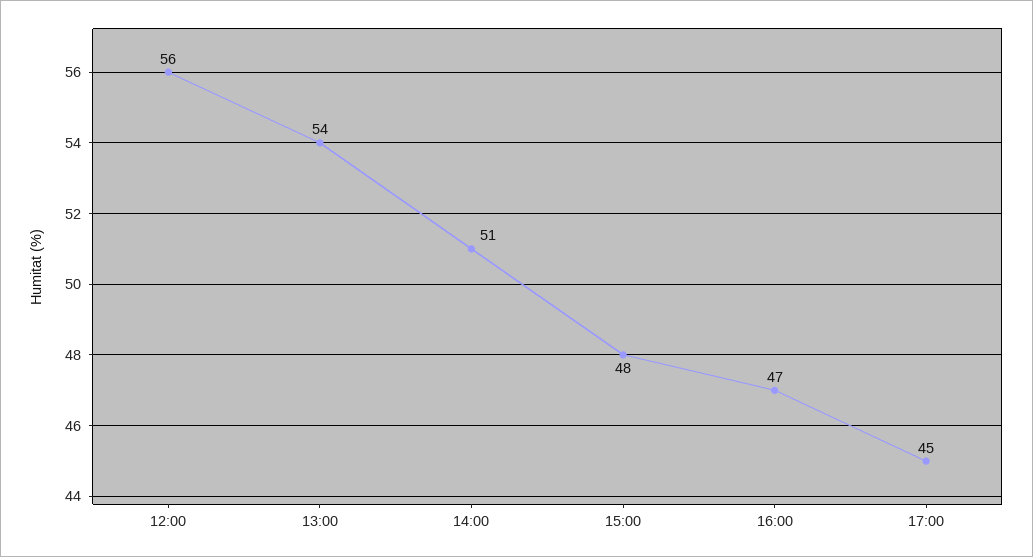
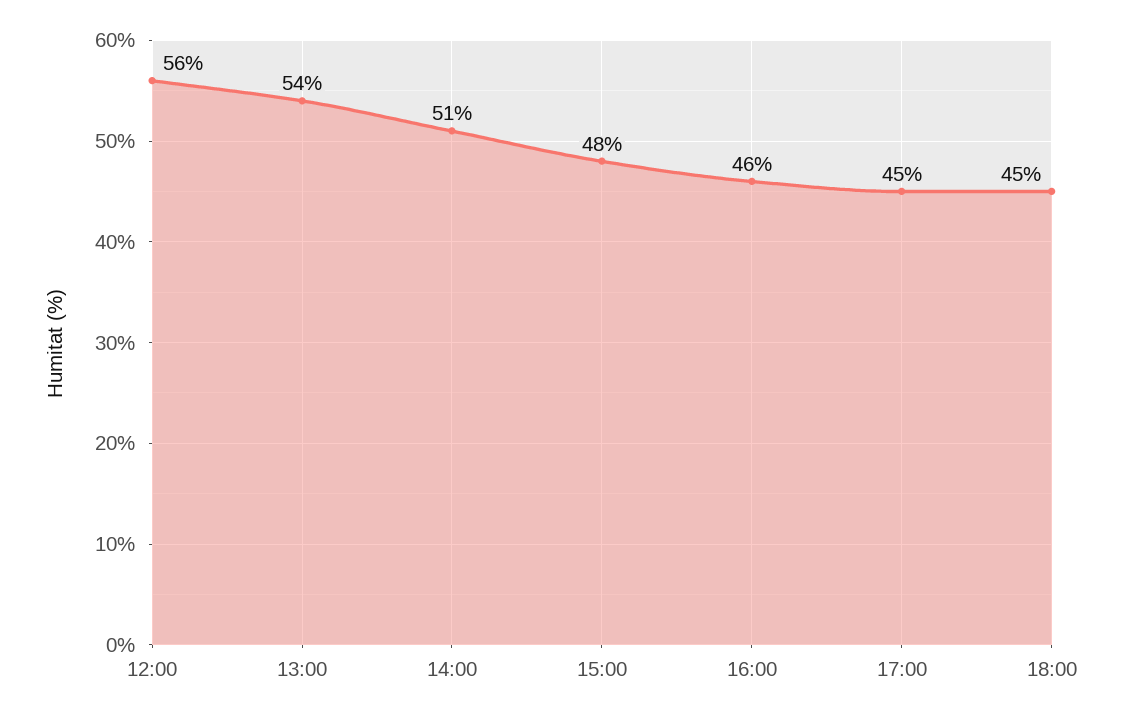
16:00: 47 -> 46
18:00: none -> 45

